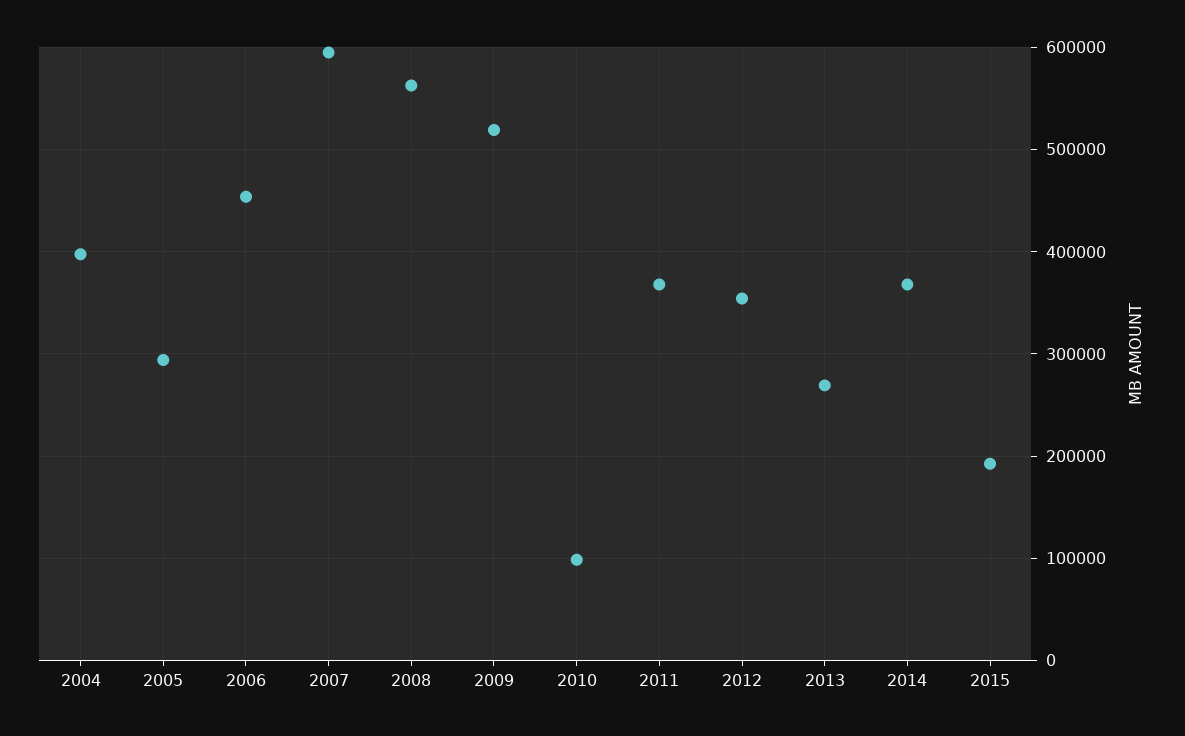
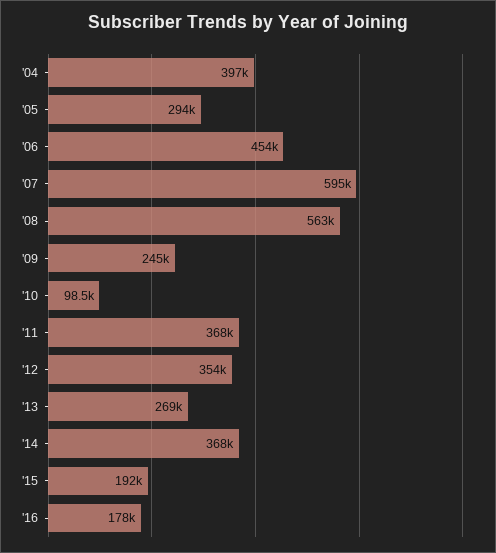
2009: 520000 -> 245000
'16: none -> 178000

